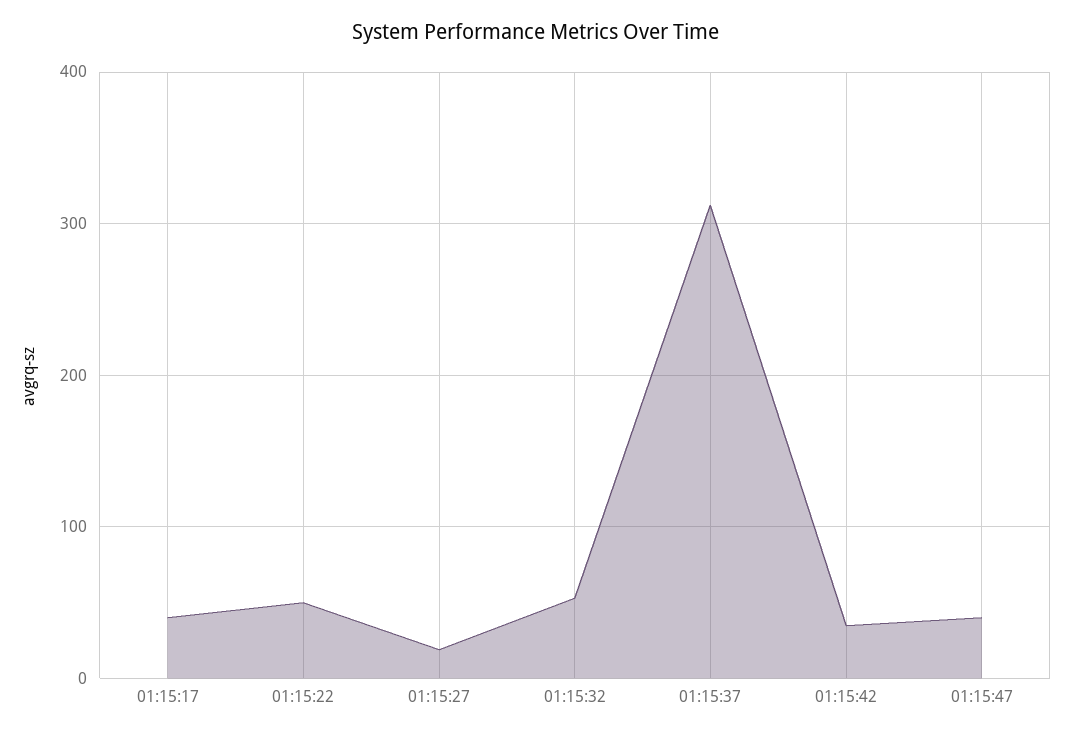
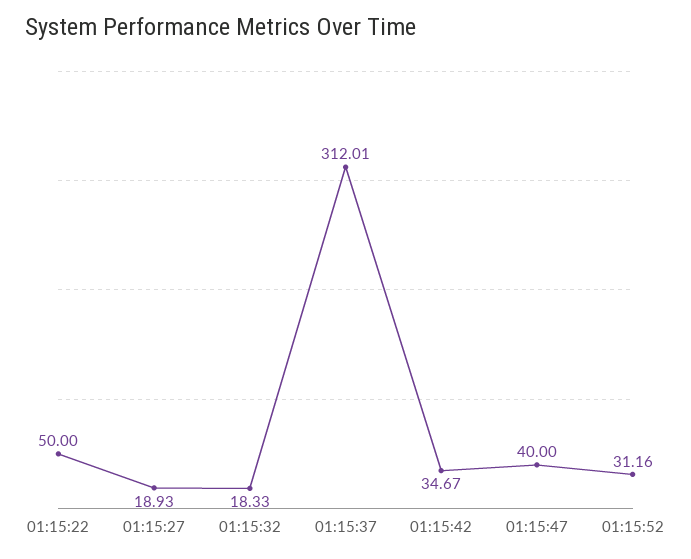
01:15:17: 40 -> none
01:15:32: 50 -> 18.33
01:15:52: none -> 31.16

